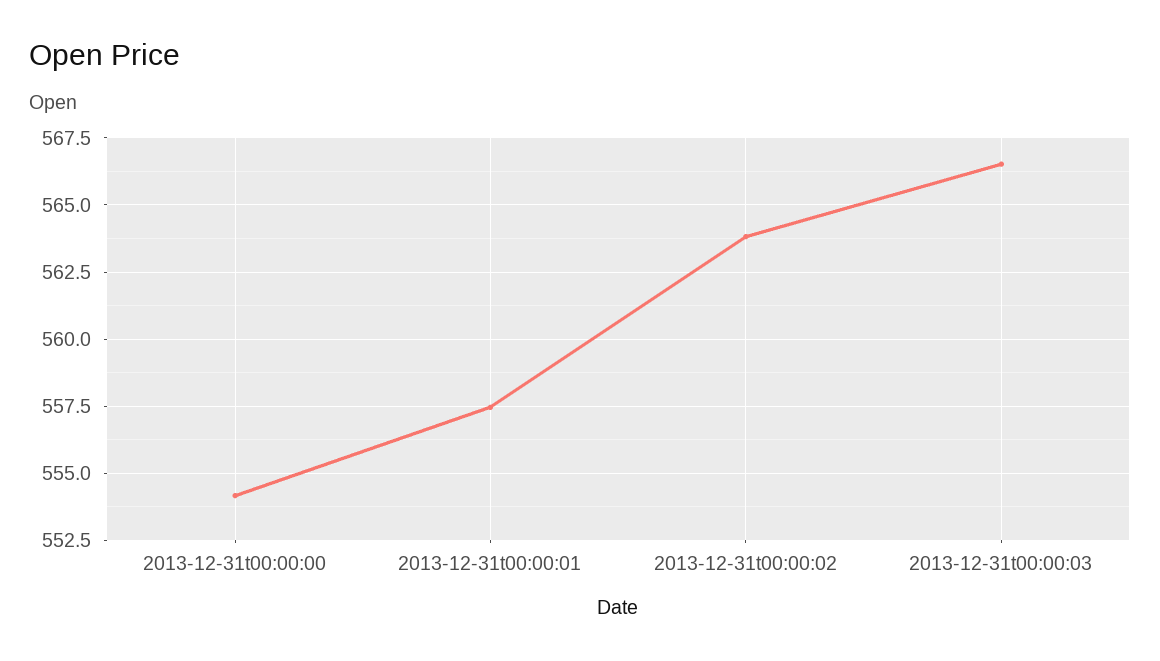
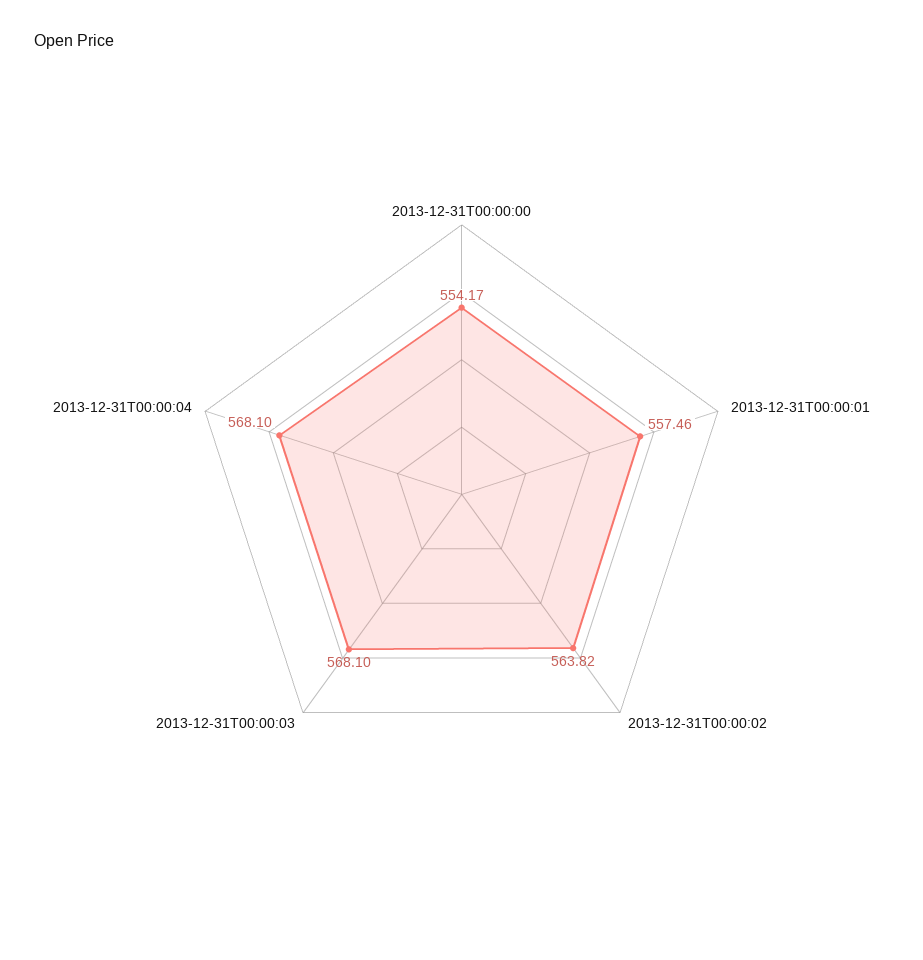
2013-12-31t00:00:03: 566.5 -> 568.1
2013-12-31T00:00:04: none -> 568.1

